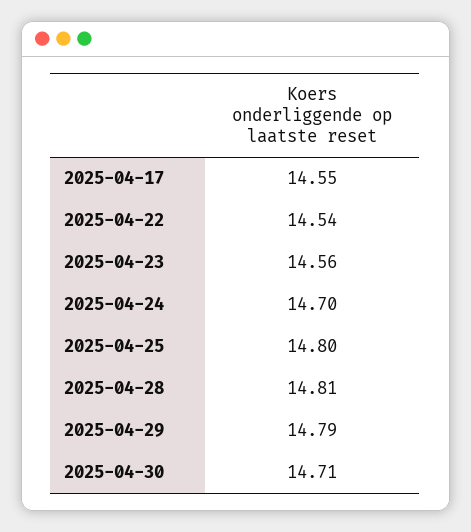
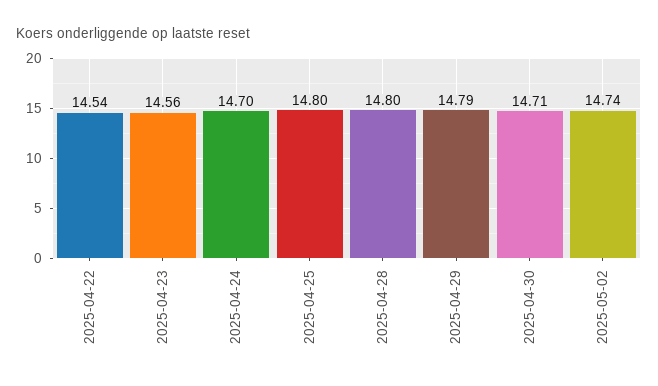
2025-04-17: 14.55 -> none
2025-04-28: 14.81 -> 14.8
2025-05-02: none -> 14.74

